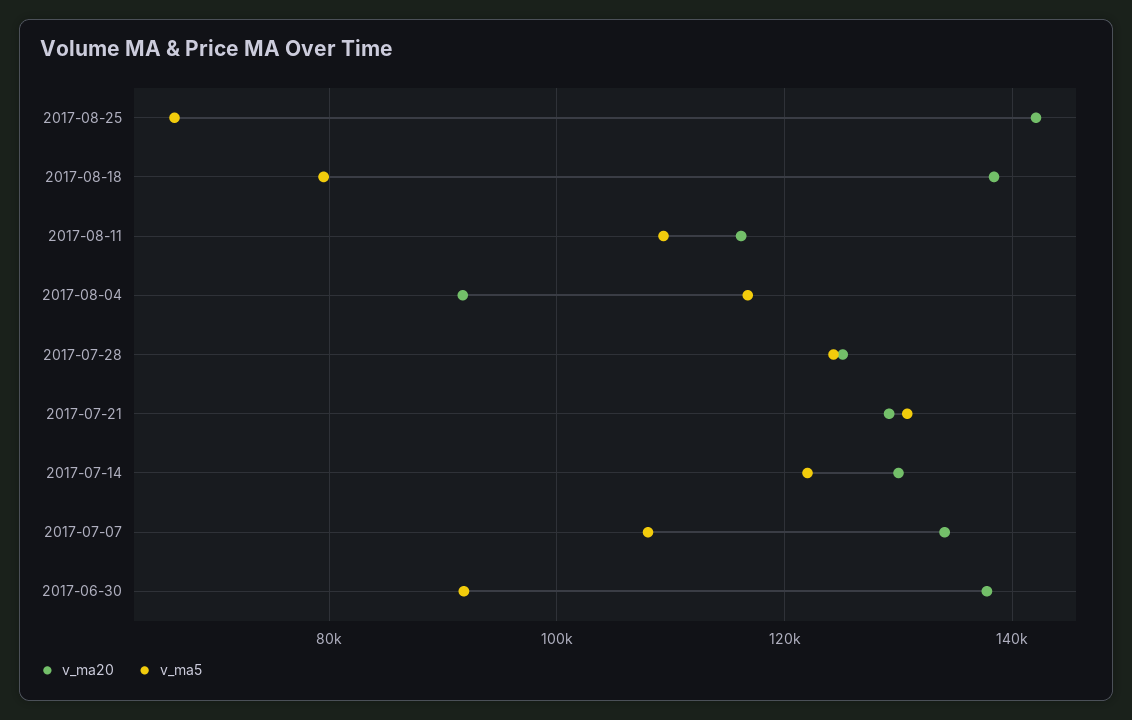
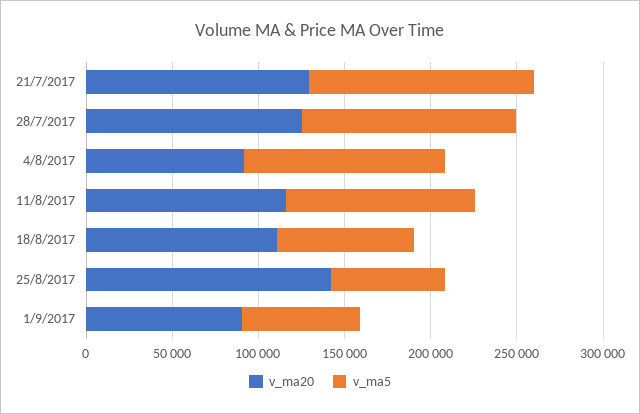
v_ma20, 2017-08-18: 138000 -> 110000
v_ma20, 2017-07-14: 130000 -> none
v_ma5, 2017-07-14: 122000 -> none
v_ma20, 2017-07-07: 134000 -> none
v_ma5, 2017-07-07: 108000 -> none
v_ma20, 2017-06-30: 138000 -> none
v_ma5, 2017-06-30: 92000 -> none
v_ma20, 1/9/2017: none -> 90000
v_ma5, 1/9/2017: none -> 70000

